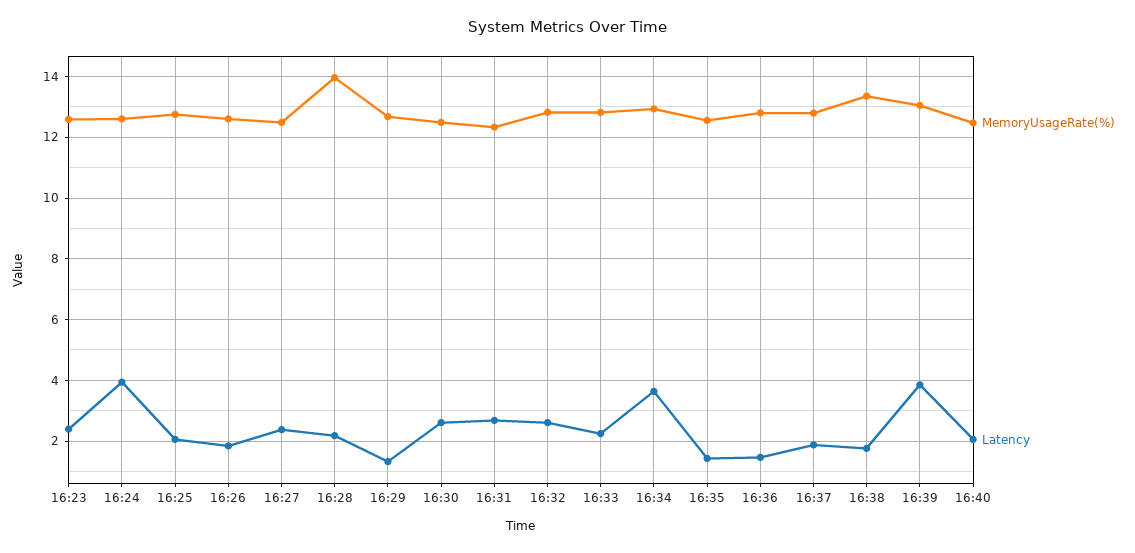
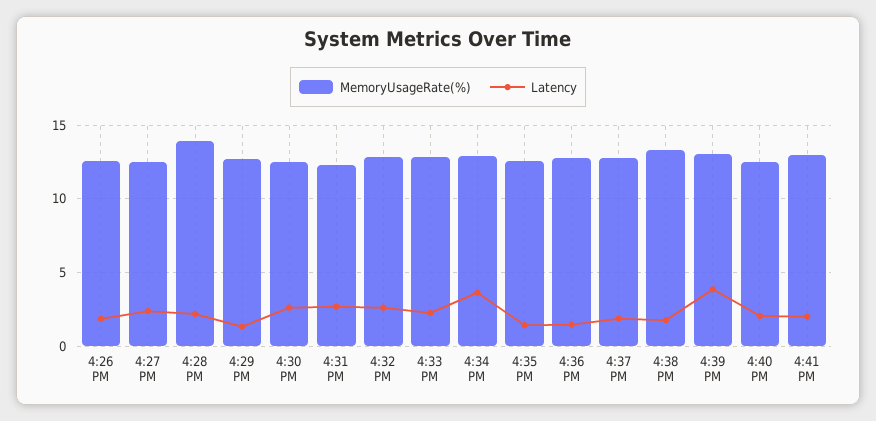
MemoryUsageRate(%), 16:23: 12.6 -> none
Latency, 16:23: 2.4 -> none
MemoryUsageRate(%), 16:24: 12.6 -> none
Latency, 16:24: 4 -> none
MemoryUsageRate(%), 16:25: 12.8 -> none
Latency, 16:25: 2 -> none
MemoryUsageRate(%), 4:41 PM: none -> 13
Latency, 4:41 PM: none -> 2

